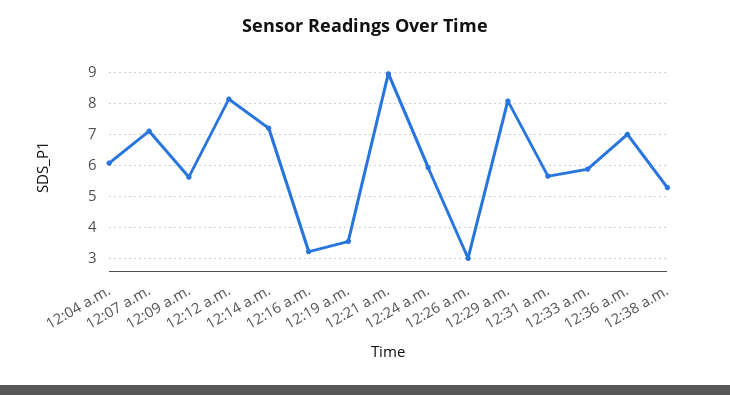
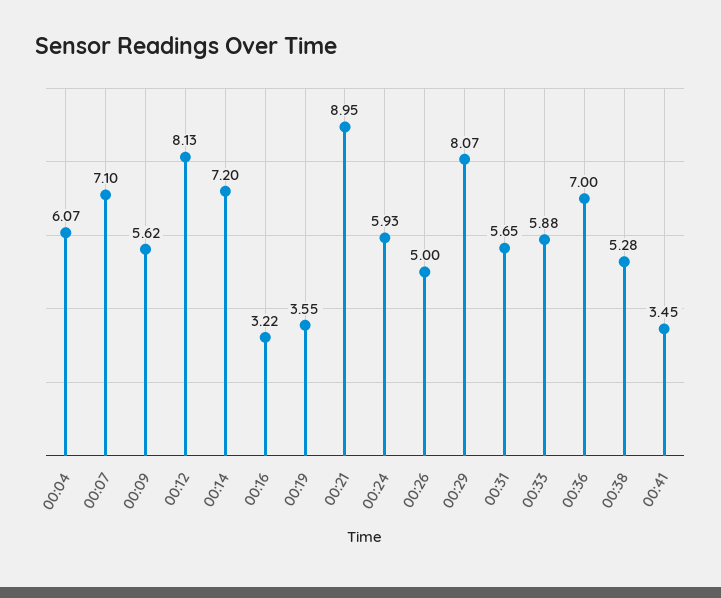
12:26 a.m.: 3 -> 5
00:41: none -> 3.45

